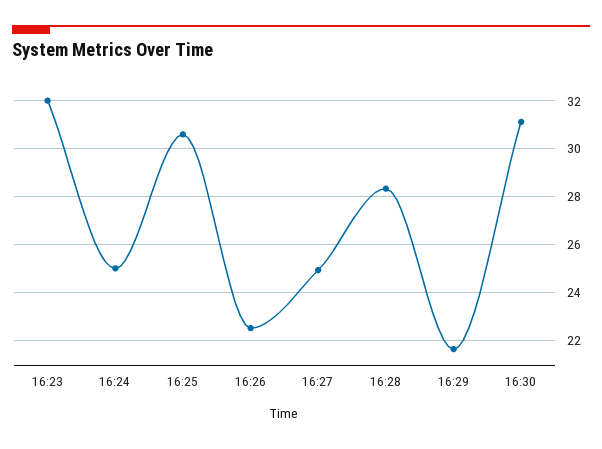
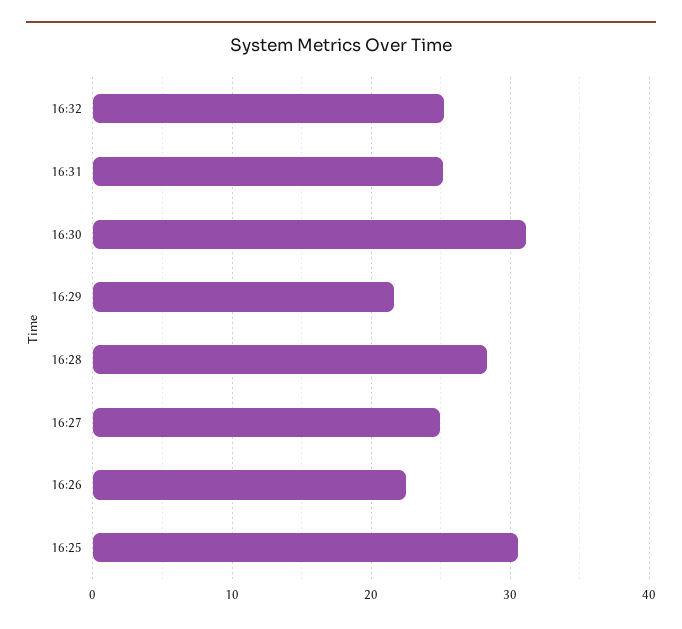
16:23: 32 -> none
16:24: 25 -> none
16:32: none -> 25
16:31: none -> 25

